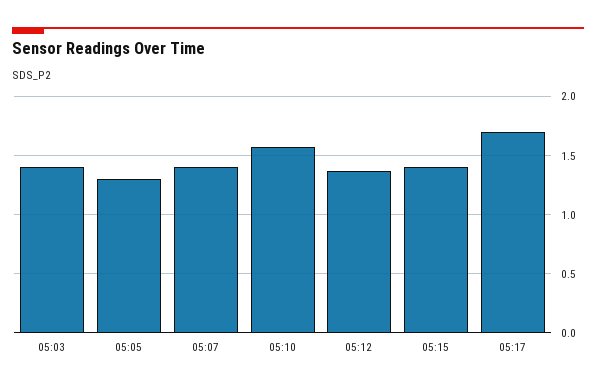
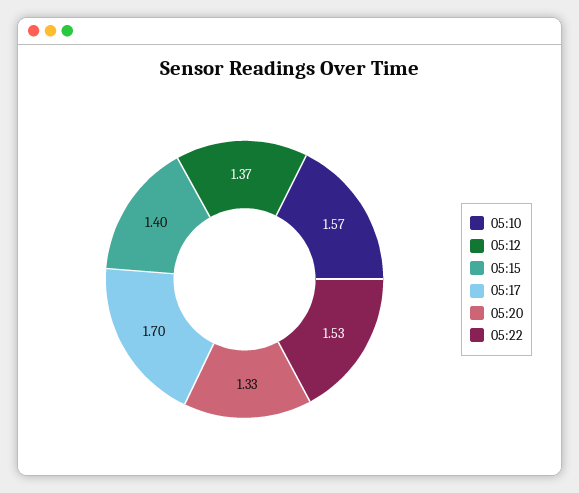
05:03: 1.4 -> none
05:05: 1.3 -> none
05:07: 1.4 -> none
05:20: none -> 1.33
05:22: none -> 1.53

